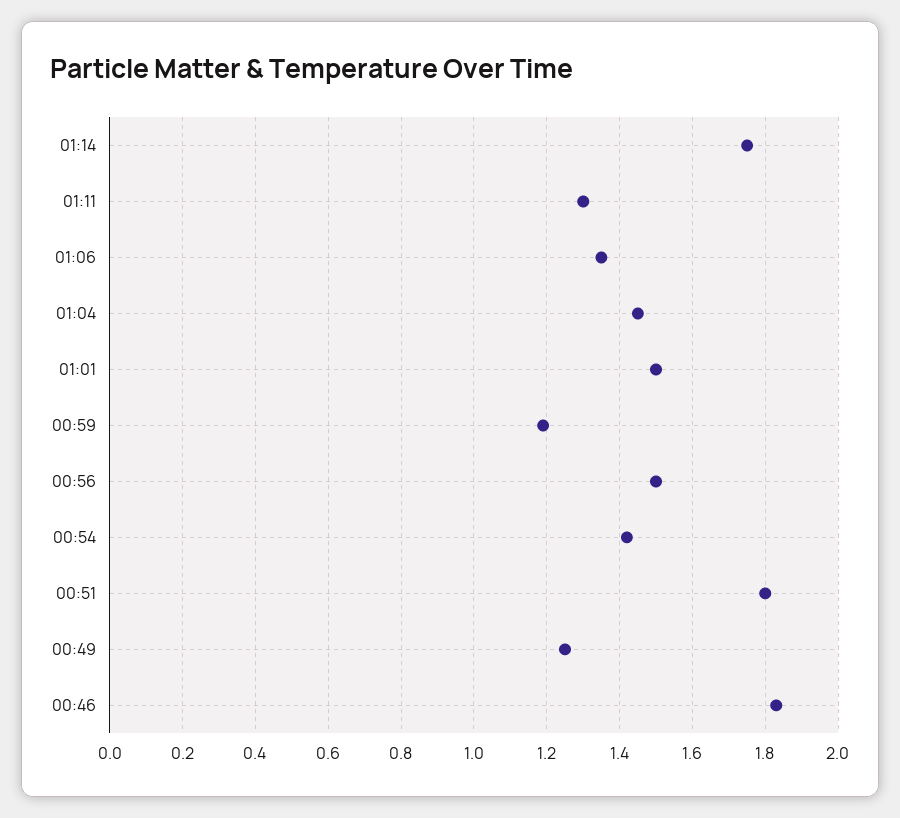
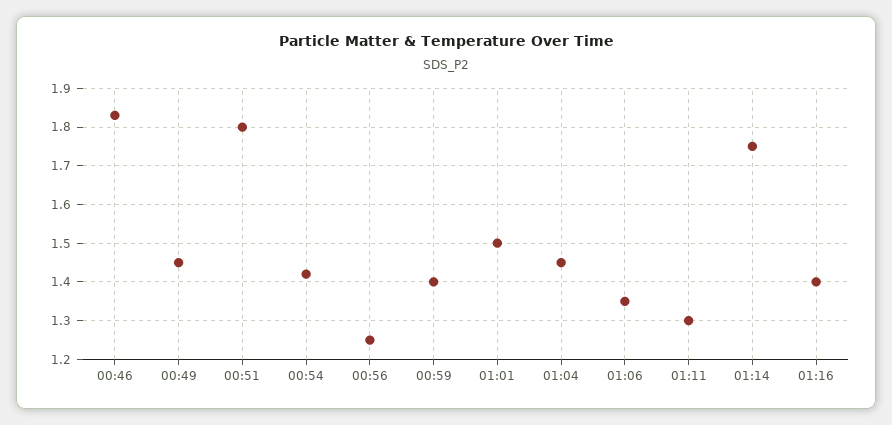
00:59: 1.2 -> 1.4
00:56: 1.5 -> 1.25
00:49: 1.25 -> 1.45
01:16: none -> 1.4

